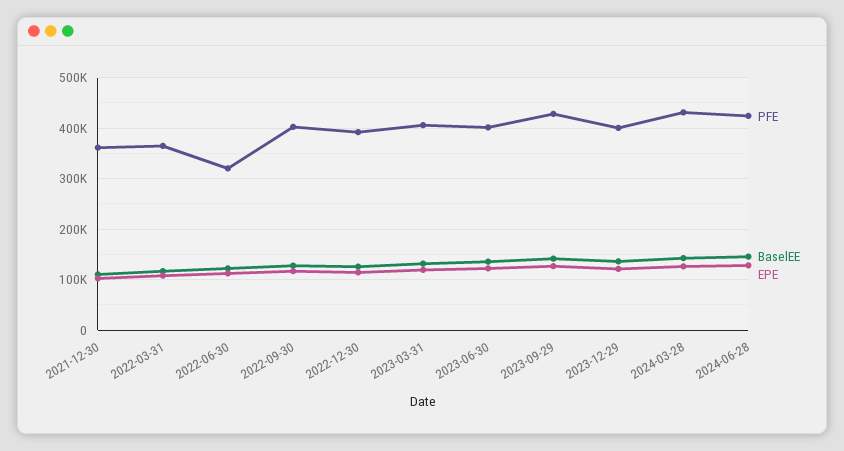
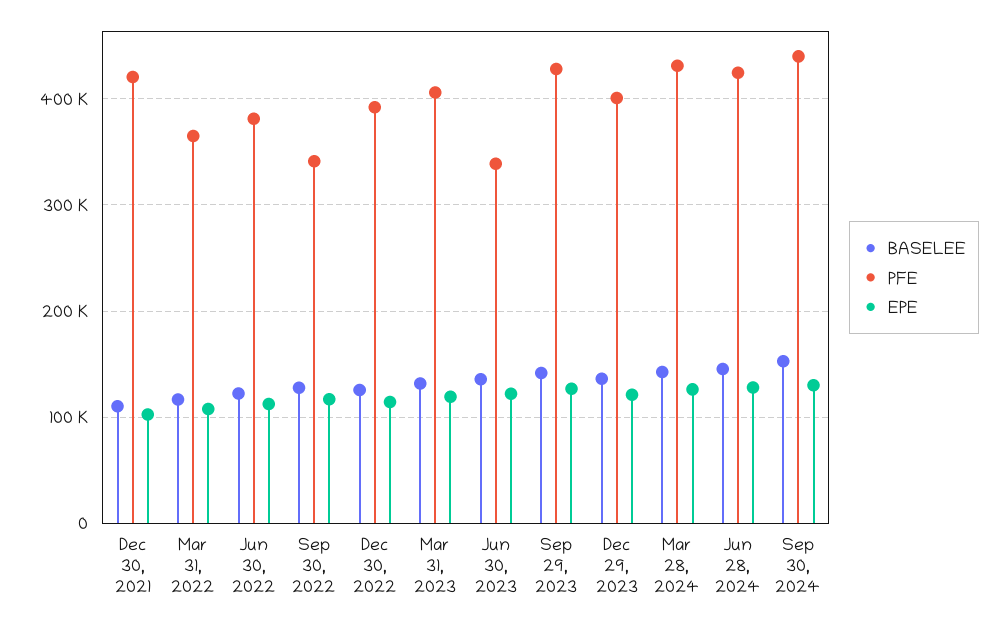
PFE, 2021-12-30: 360000 -> 420000
PFE, 2022-06-30: 320000 -> 380000
PFE, 2022-09-30: 400000 -> 340000
PFE, 2023-06-30: 400000 -> 340000
BaselEE, Sep 30, 2024: none -> 150000
PFE, Sep 30, 2024: none -> 440000
EPE, Sep 30, 2024: none -> 130000

